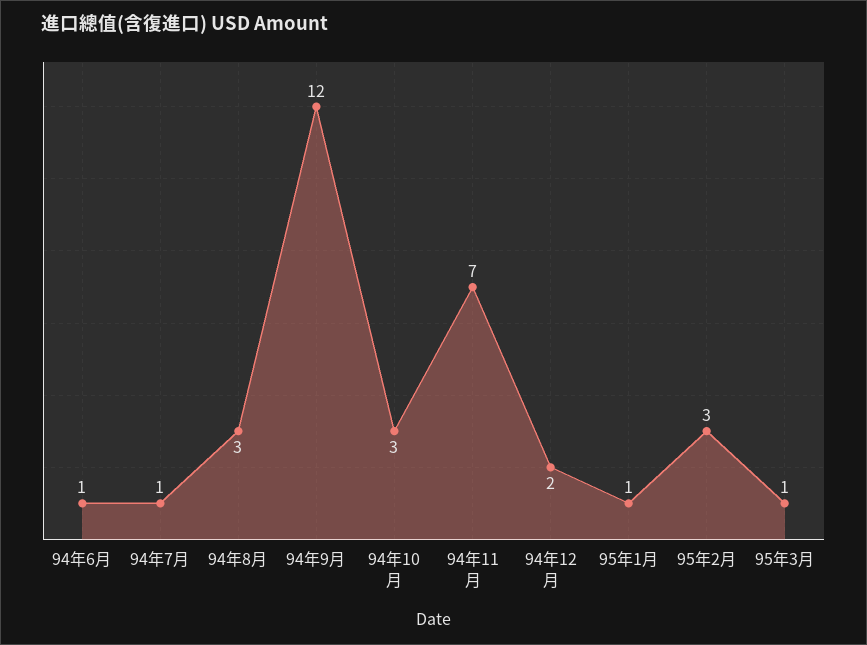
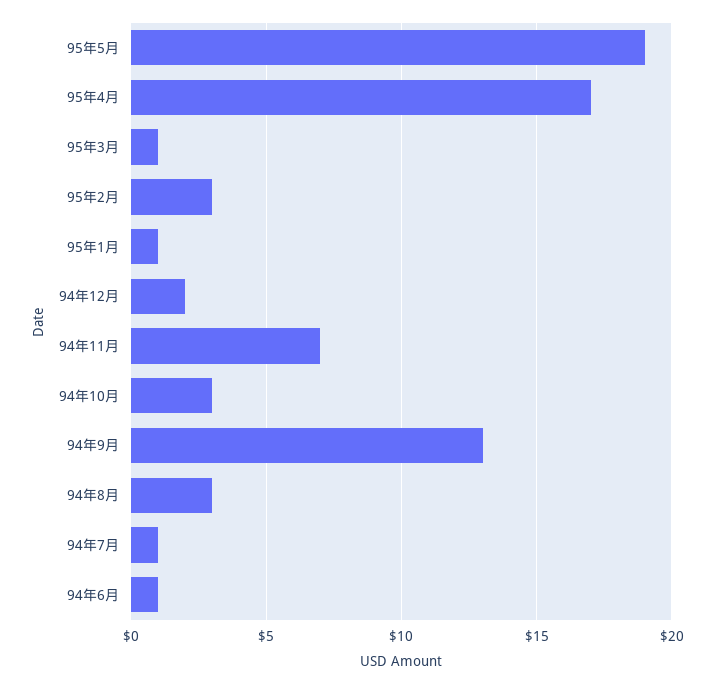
94年9月: 12 -> 13
95年5月: none -> 19
95年4月: none -> 17

